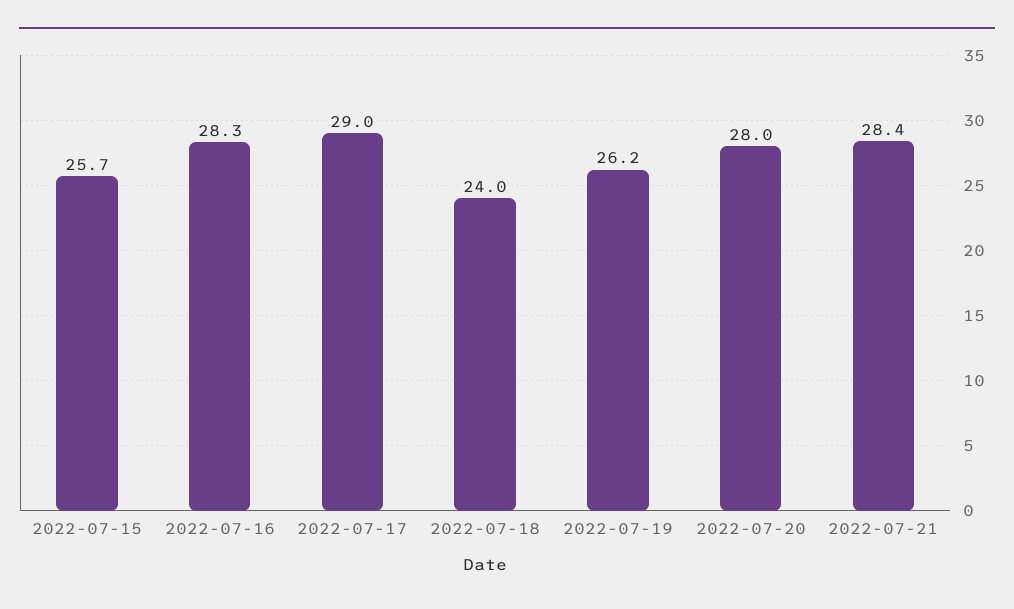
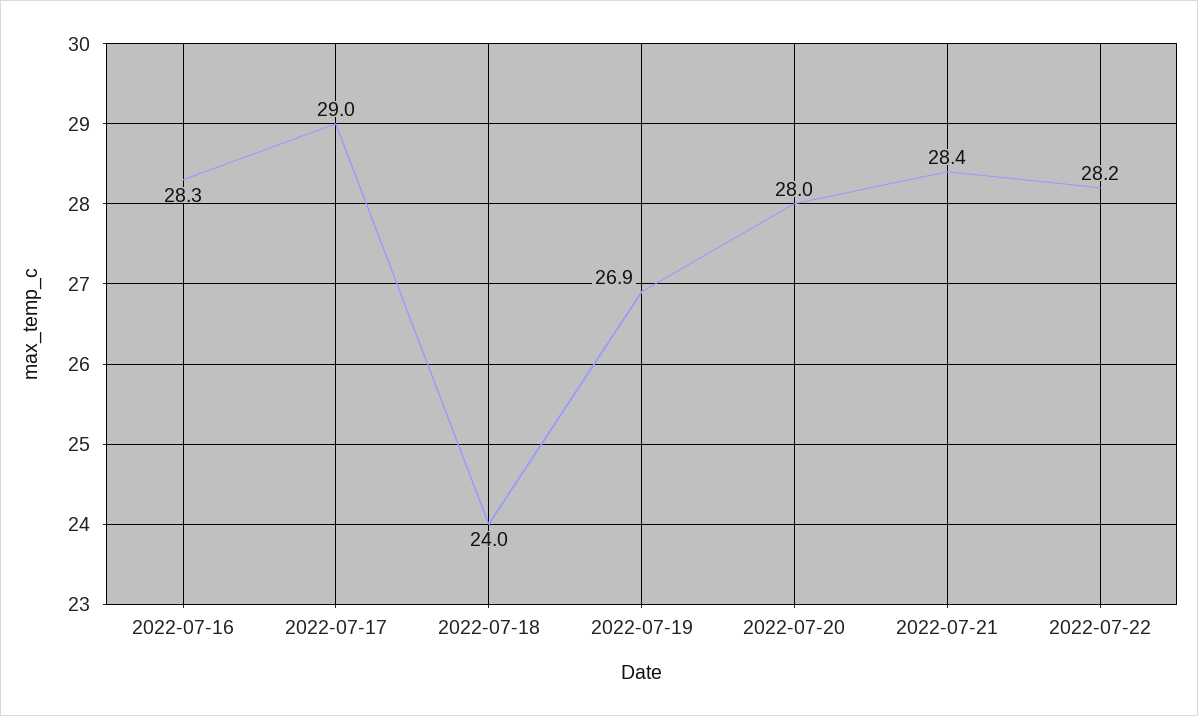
2022-07-15: 25.7 -> none
2022-07-19: 26.2 -> 26.9
2022-07-22: none -> 28.2

